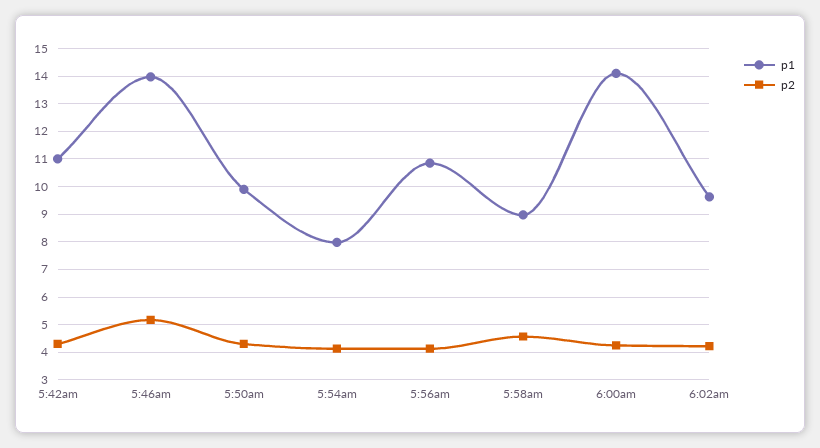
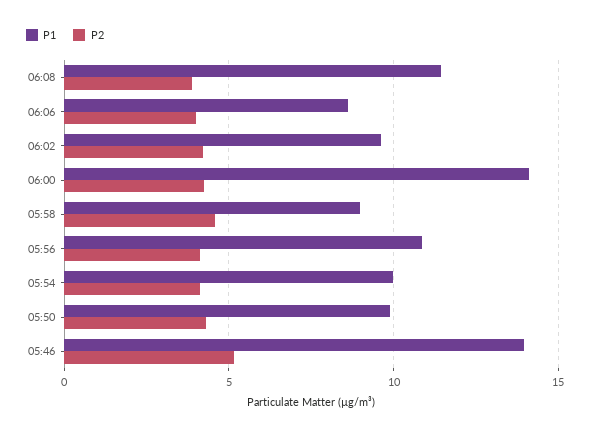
p1, 5:42am: 11 -> none
p2, 5:42am: 4.25 -> none
p1, 5:54am: 8 -> 10
p1, 06:08: none -> 11.5
p2, 06:08: none -> 4
p1, 06:06: none -> 8.5
p2, 06:06: none -> 4

